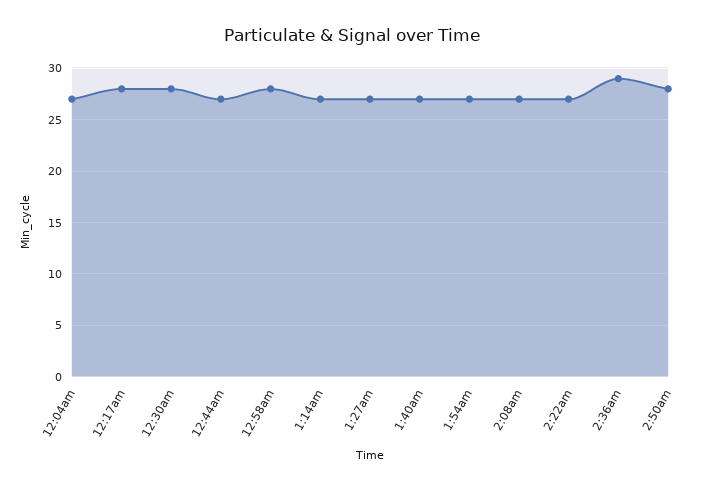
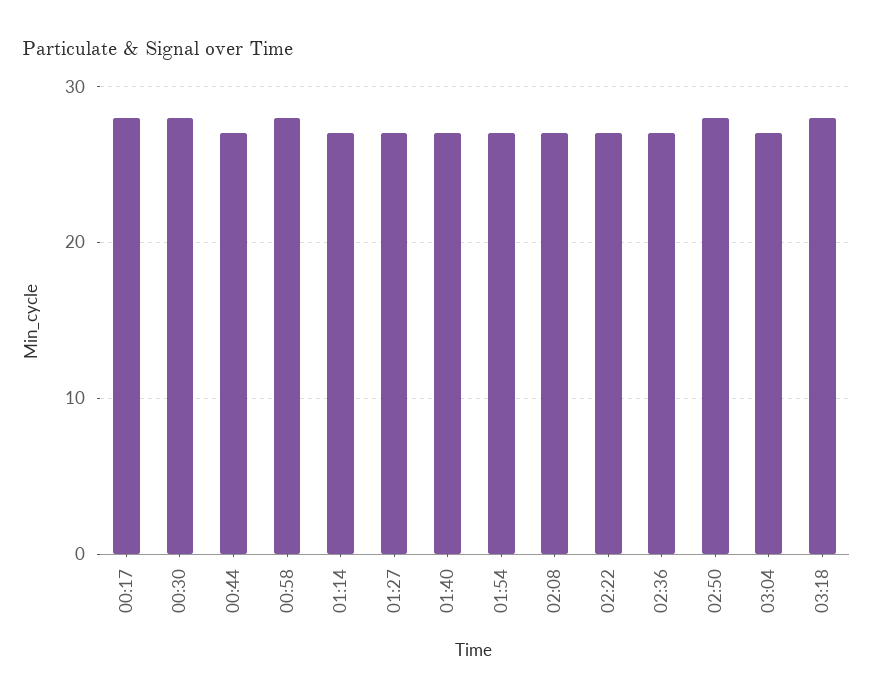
12:04am: 27 -> none
2:36am: 29 -> 27
03:04: none -> 27
03:18: none -> 28

